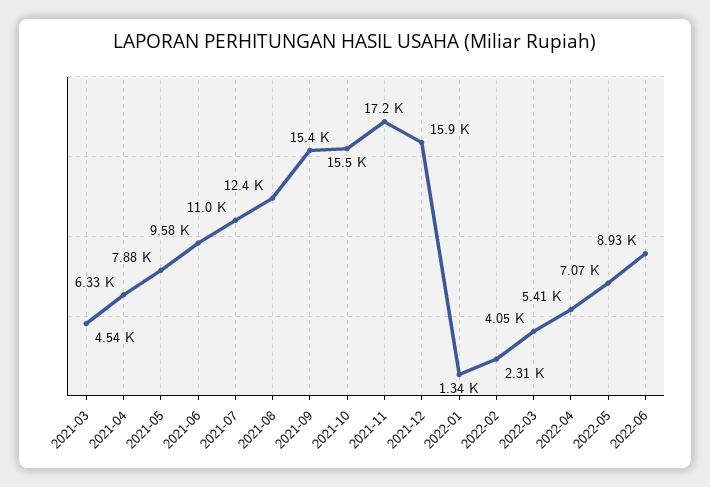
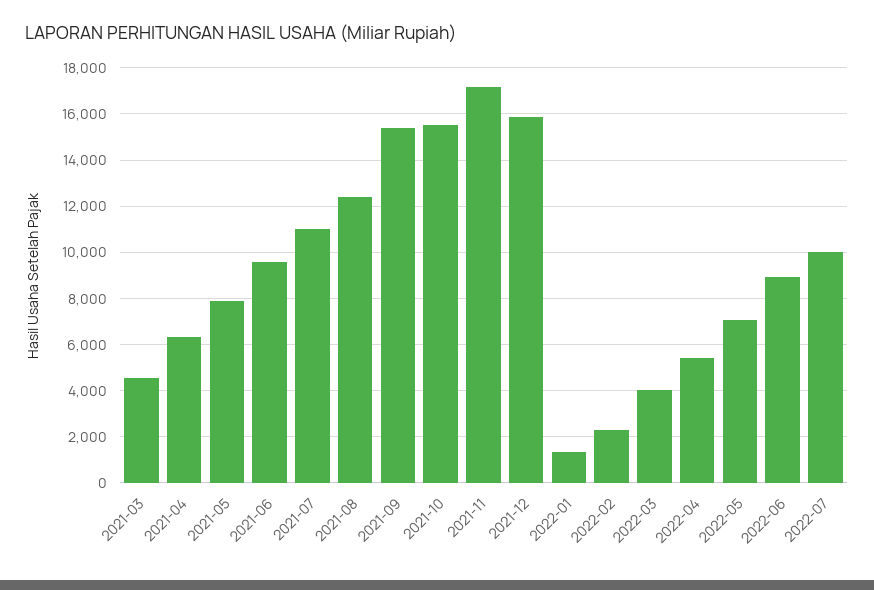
2022-07: none -> 10000

